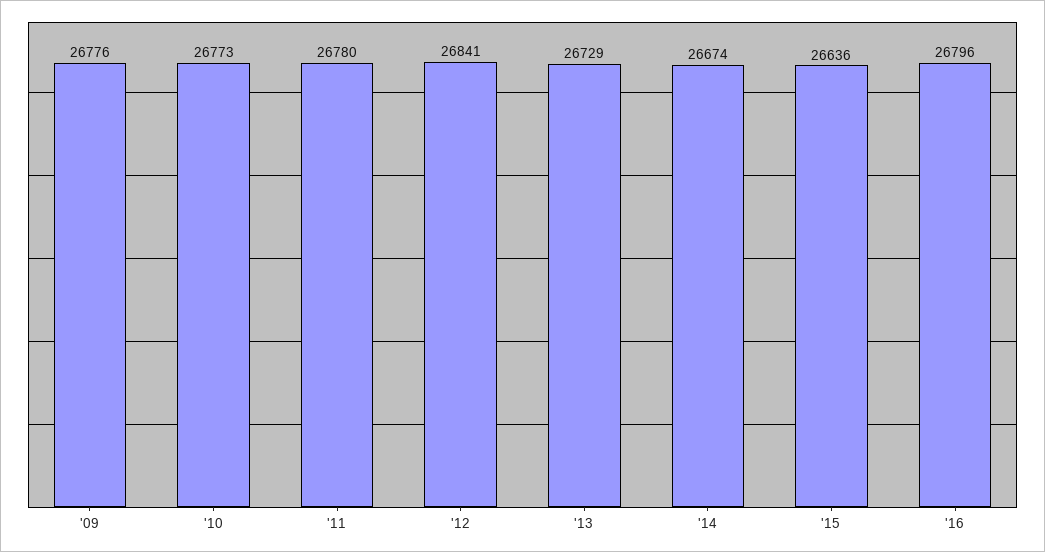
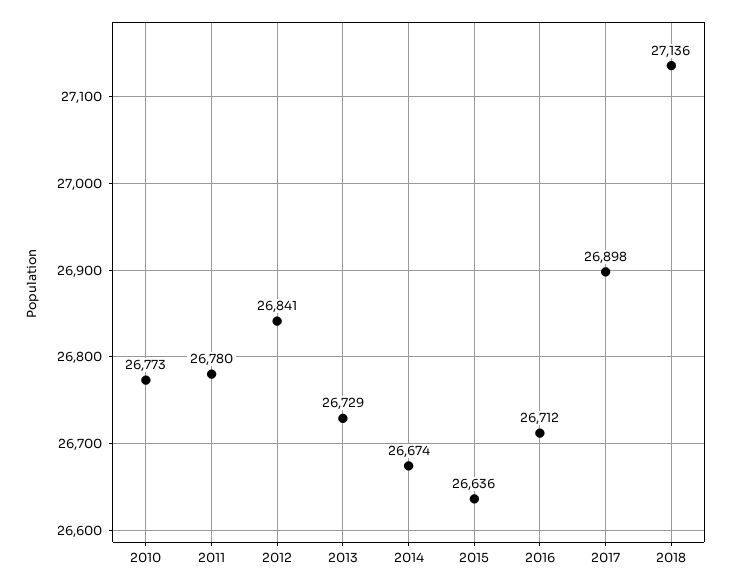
'09: 26776 -> none
'16: 26796 -> 26712
2017: none -> 26898
2018: none -> 27136

